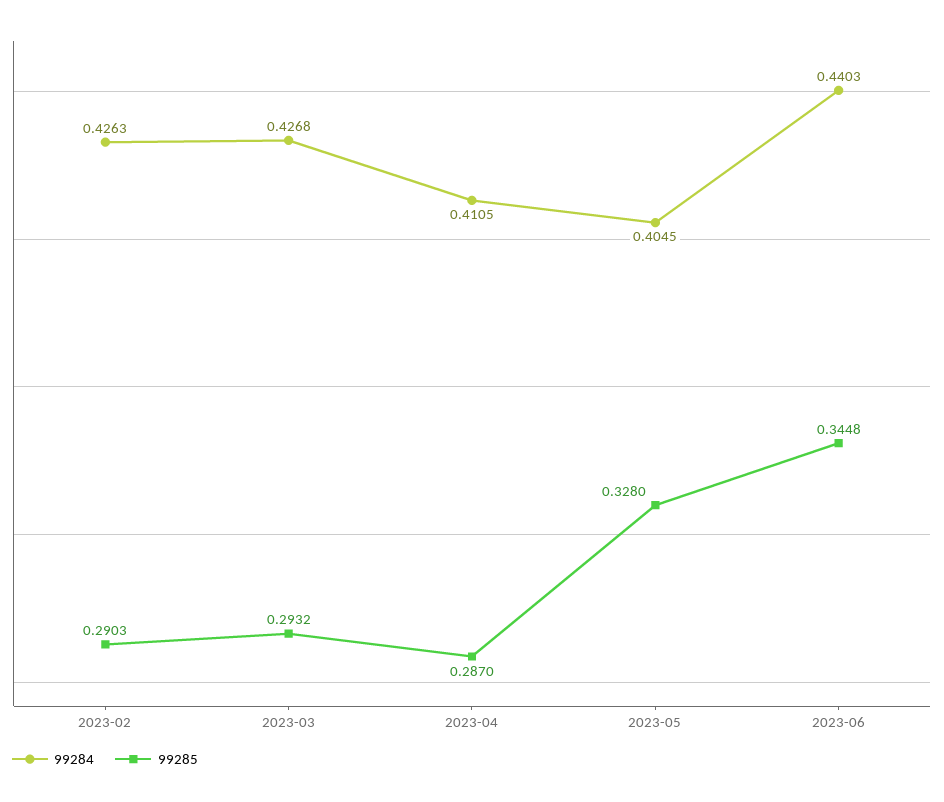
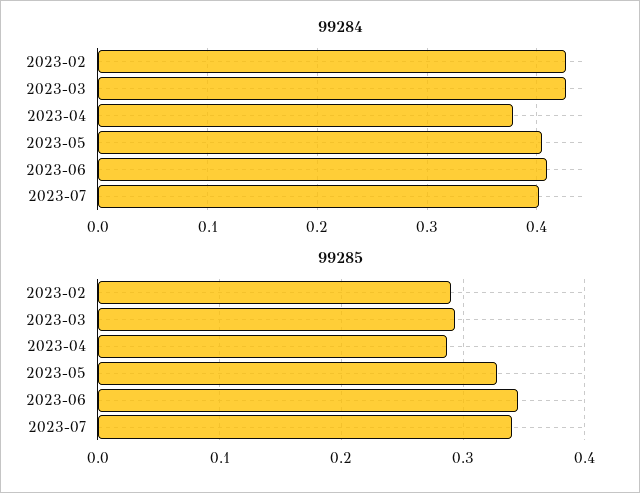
99284, 2023-04: 0.4105 -> 0.38
99284, 2023-06: 0.4403 -> 0.41
99284, 2023-07: none -> 0.4
99285, 2023-07: none -> 0.34

